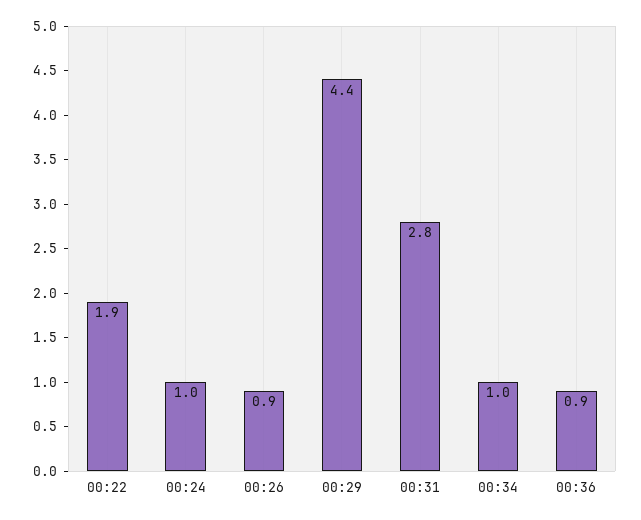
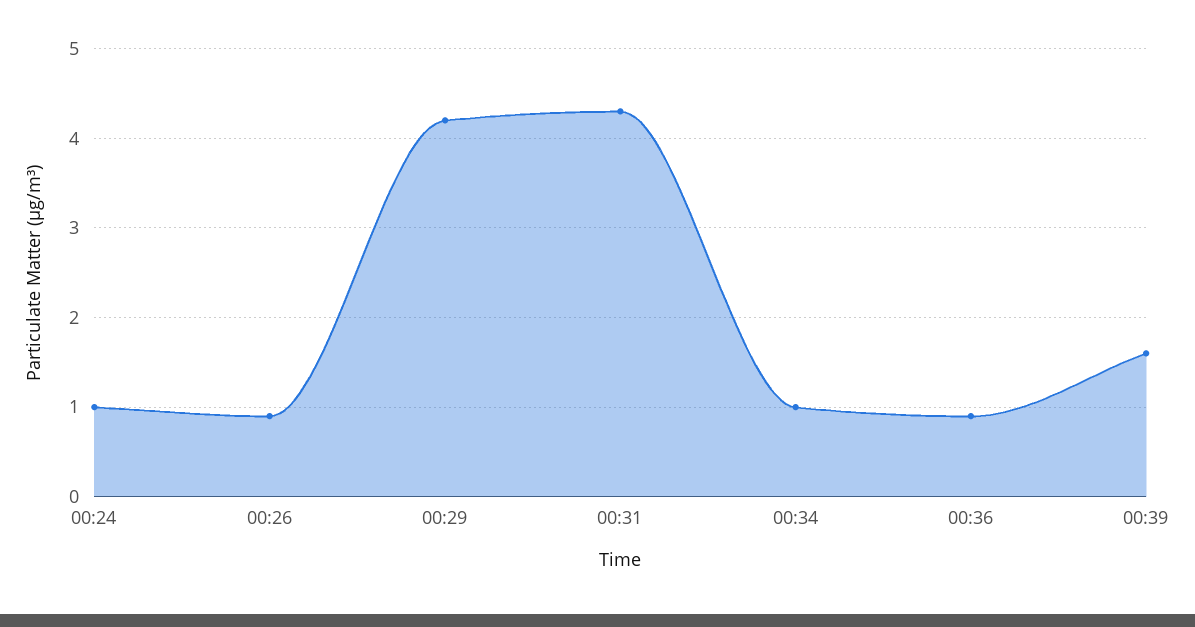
00:22: 1.9 -> none
00:29: 4.4 -> 4.2
00:31: 2.8 -> 4.3
00:39: none -> 1.6

